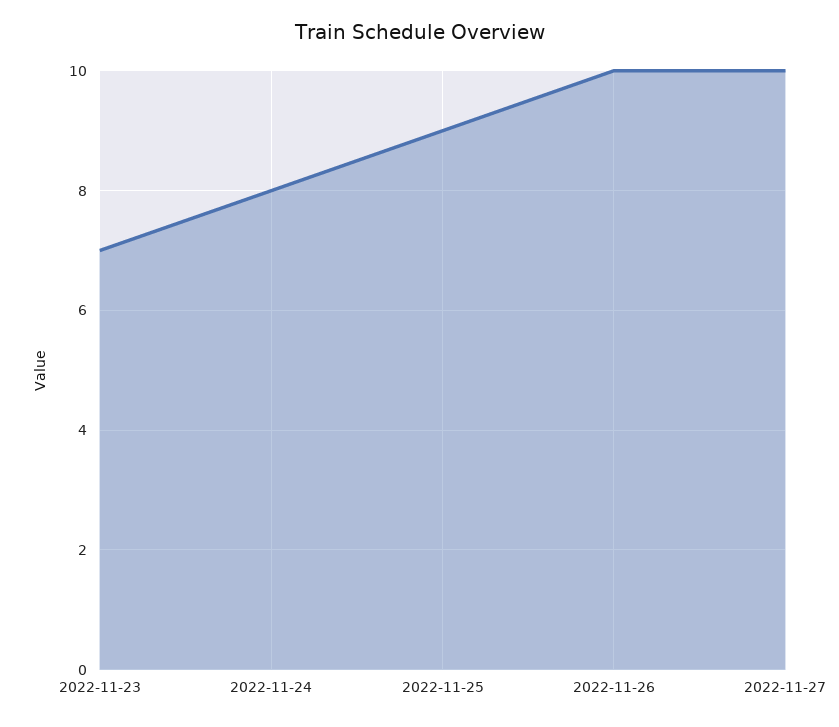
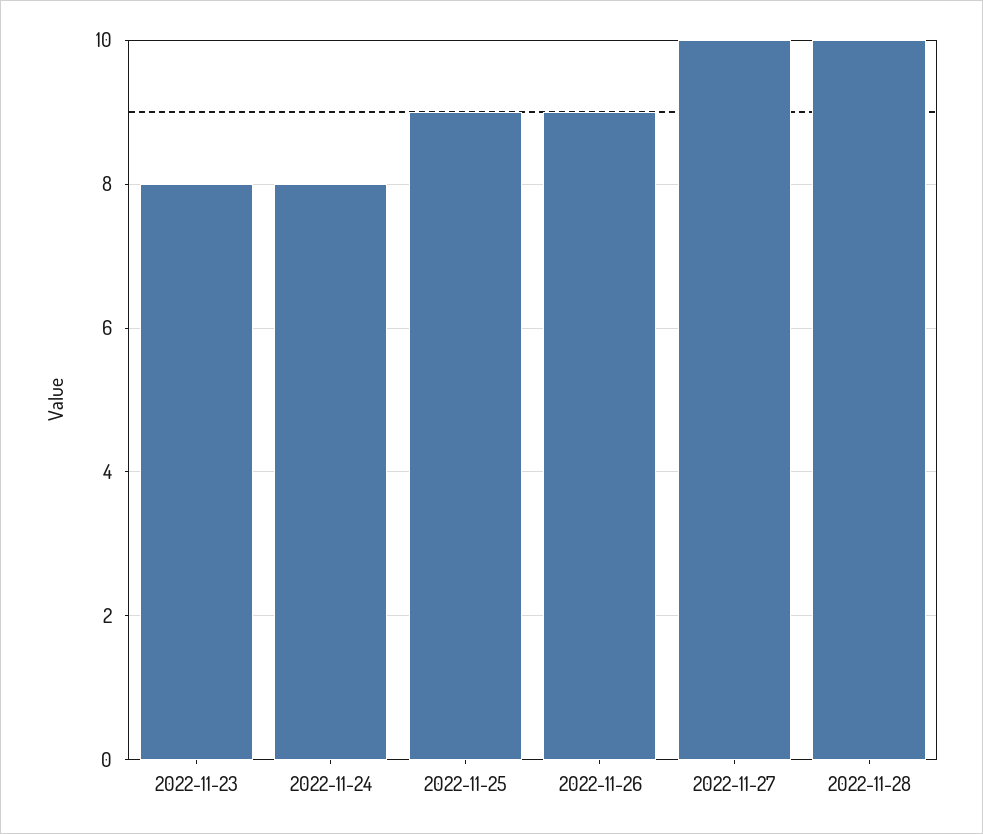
2022-11-23: 7 -> 8
2022-11-26: 10 -> 9
2022-11-28: none -> 10

